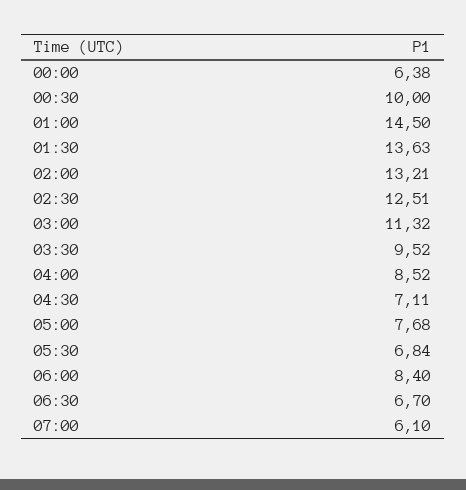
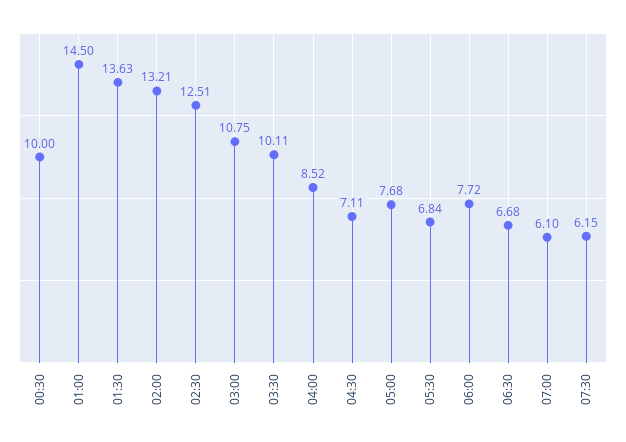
00:00: 6.38 -> none
03:00: 11.32 -> 10.75
03:30: 9.52 -> 10.11
06:00: 8.4 -> 7.72
06:30: 6.7 -> 6.68
07:30: none -> 6.15

